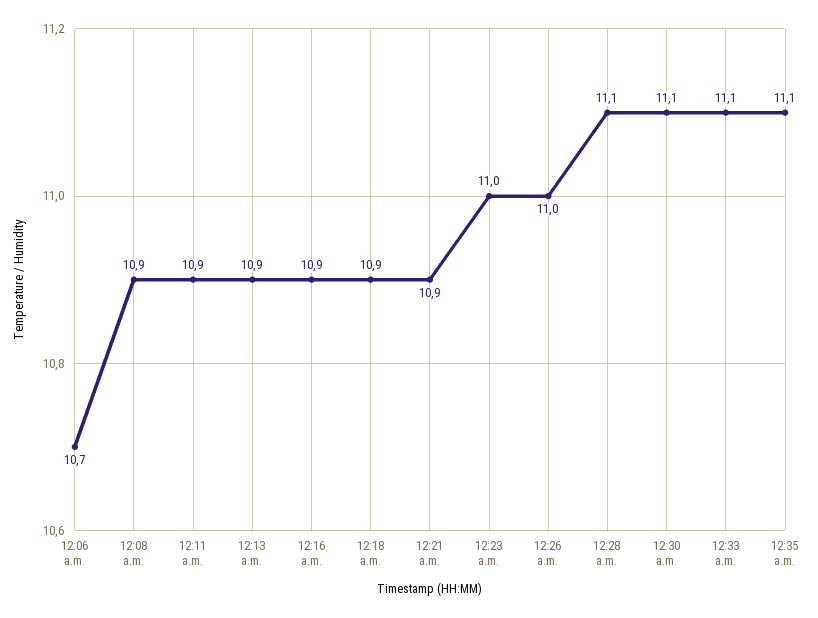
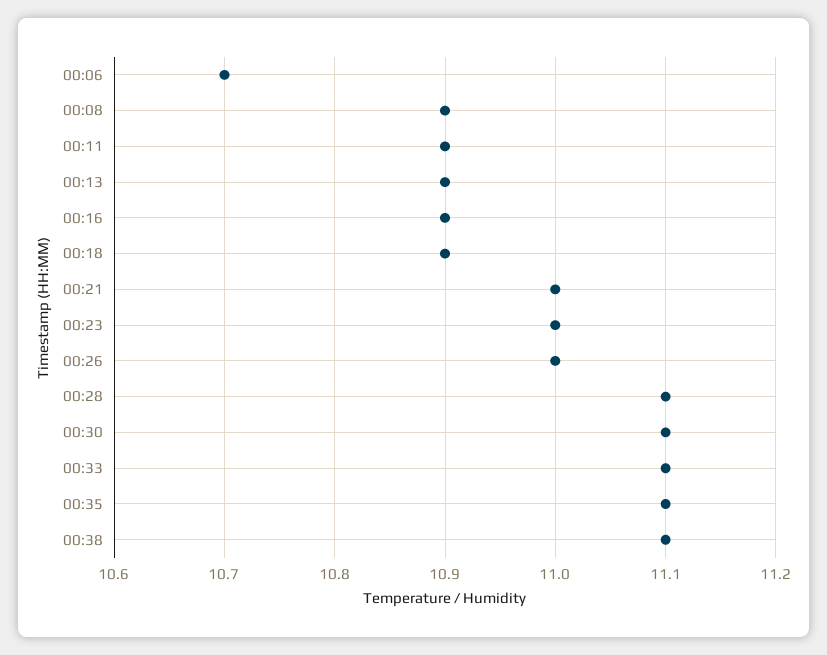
12:21 a.m.: 10.9 -> 11
00:38: none -> 11.1

